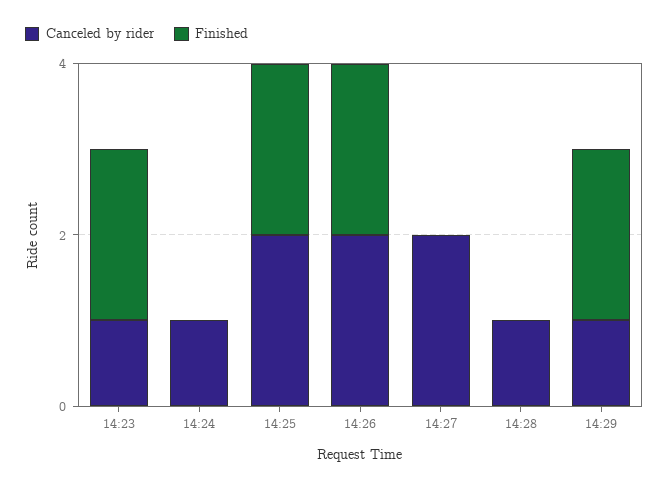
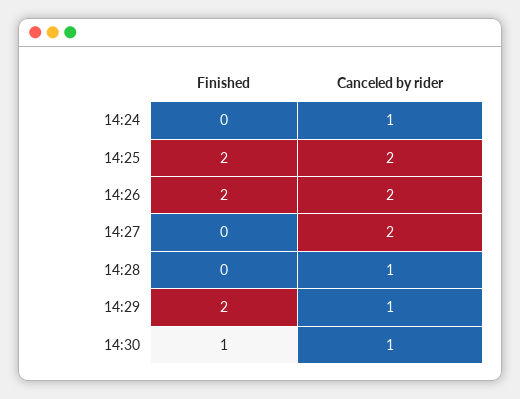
Canceled by rider, 14:23: 1 -> none
Finished, 14:23: 2 -> none
Finished, 14:30: none -> 1
Canceled by rider, 14:30: none -> 1

